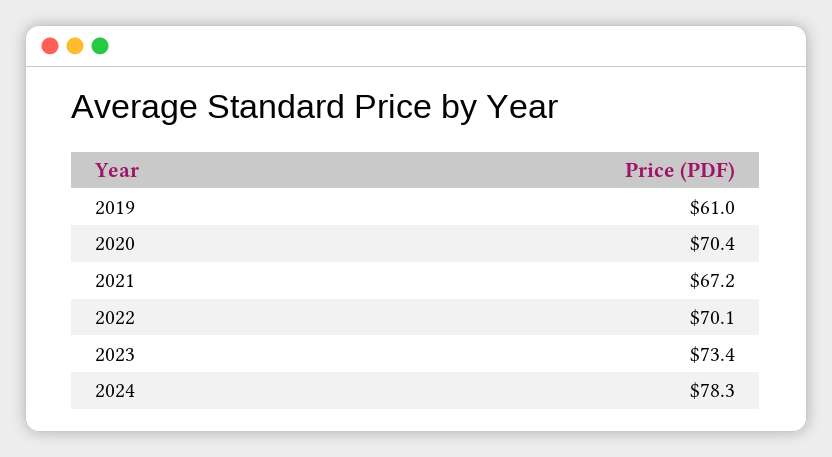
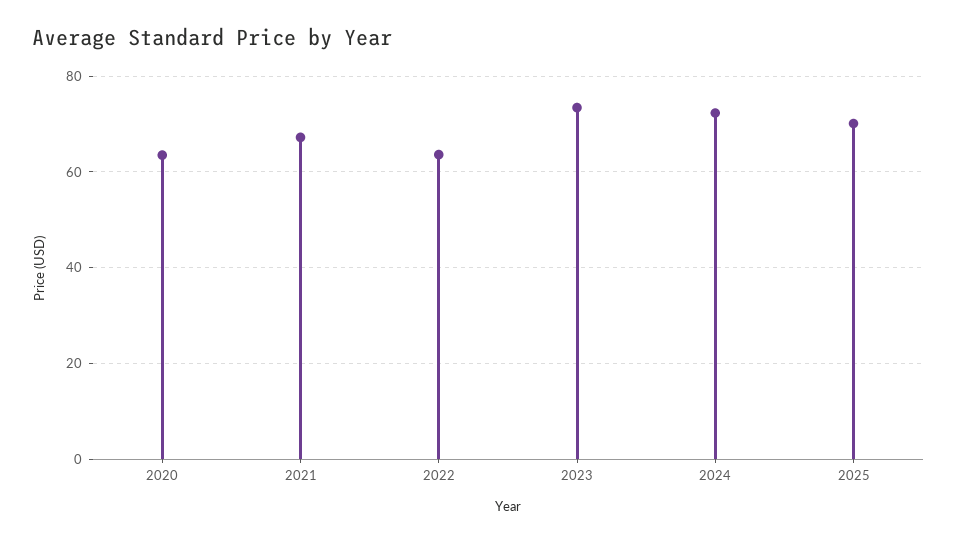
2019: 61 -> none
2020: 70.4 -> 64
2022: 70.1 -> 64
2024: 78.3 -> 72
2025: none -> 70

